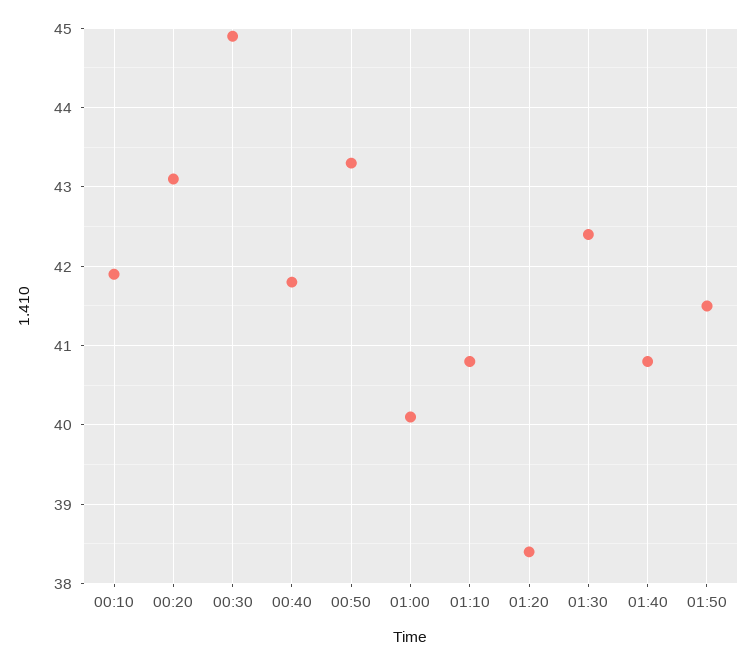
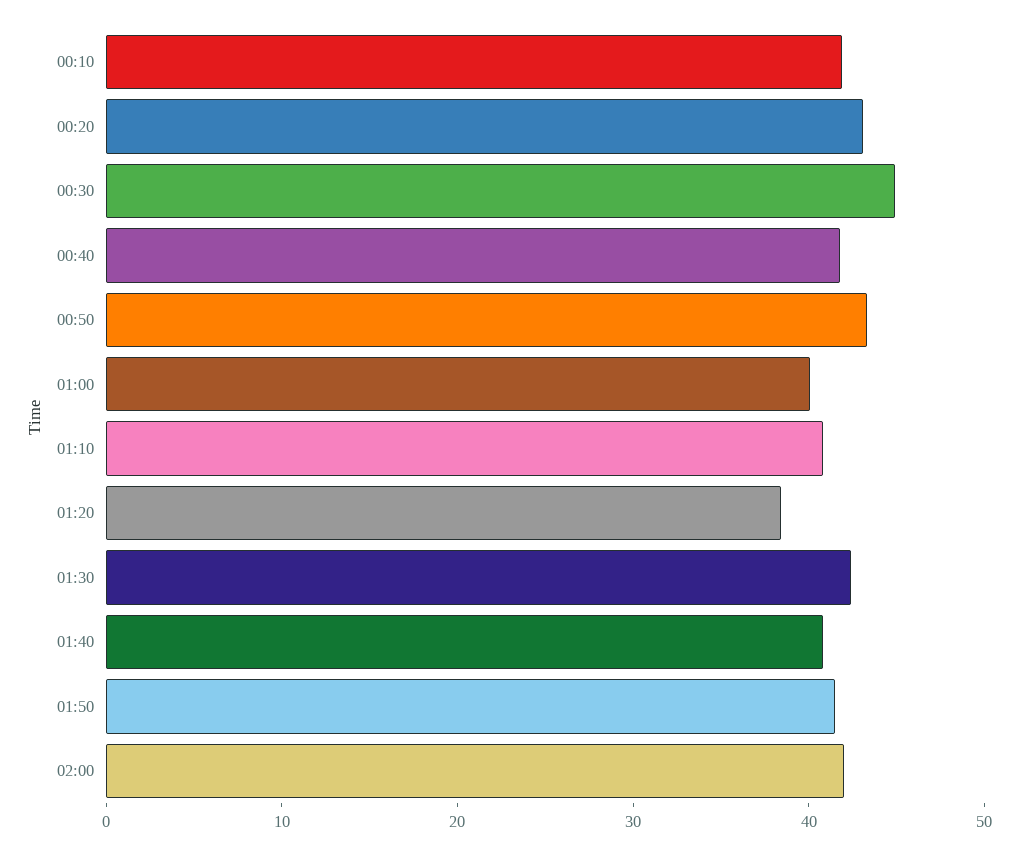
02:00: none -> 42

